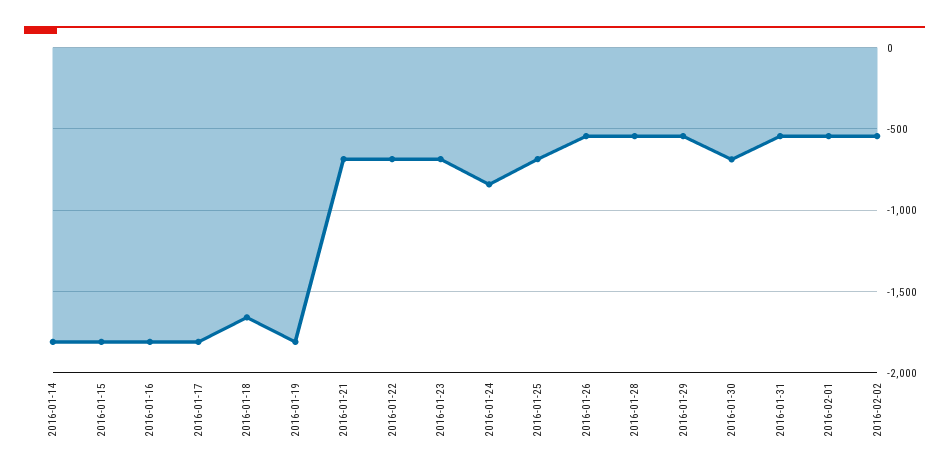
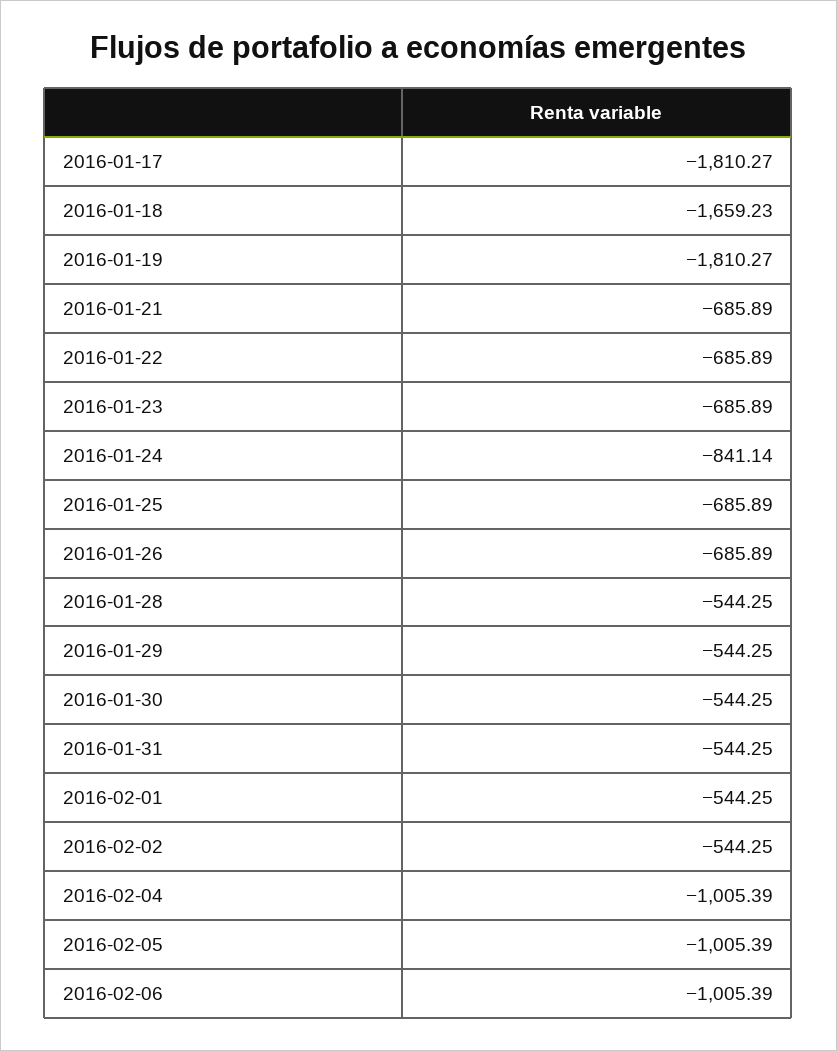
2016-01-14: -1800 -> none
2016-01-15: -1800 -> none
2016-01-16: -1800 -> none
2016-01-26: -550 -> -685.89
2016-01-30: -700 -> -544.25
2016-02-04: none -> -1005.39
2016-02-05: none -> -1005.39
2016-02-06: none -> -1005.39

